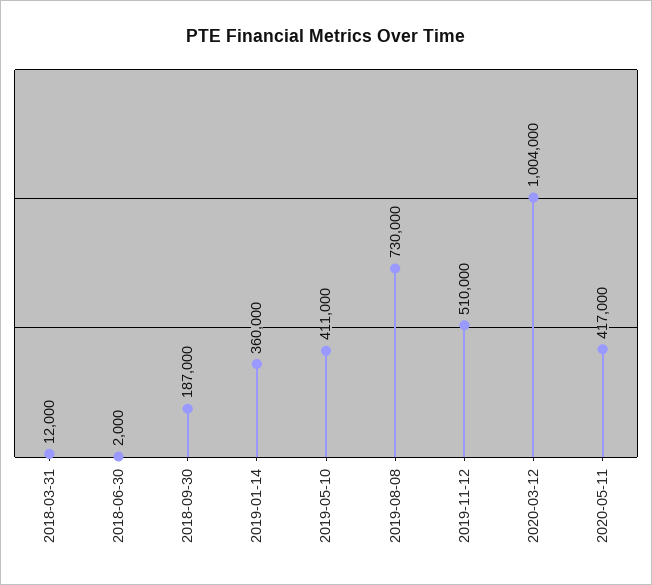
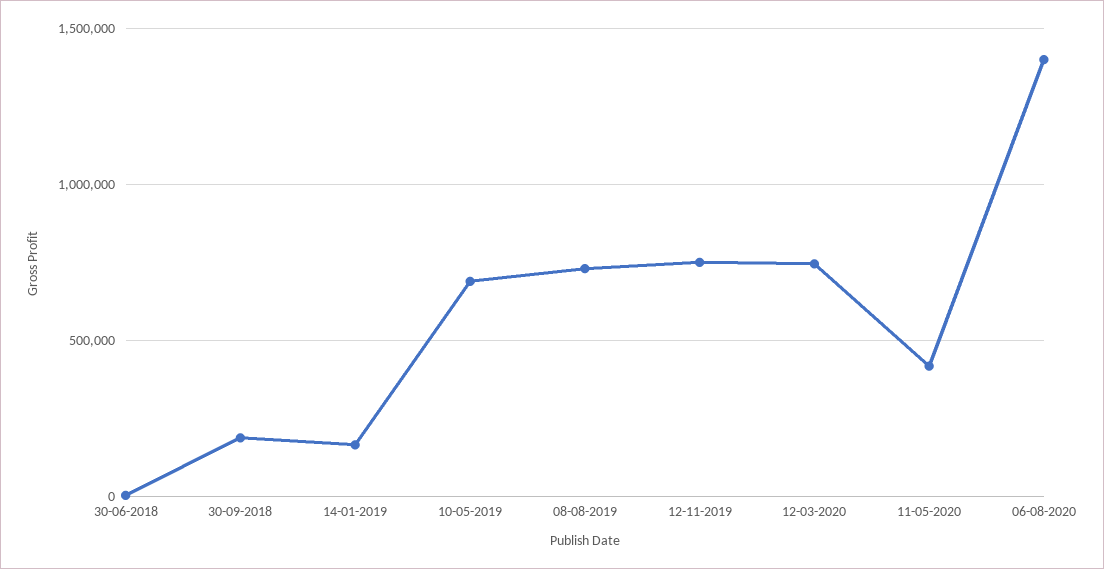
2018-03-31: 12000 -> none
2019-01-14: 360000 -> 150000
2019-05-10: 411000 -> 700000
2019-11-12: 510000 -> 750000
2020-03-12: 1004000 -> 750000
06-08-2020: none -> 1400000

